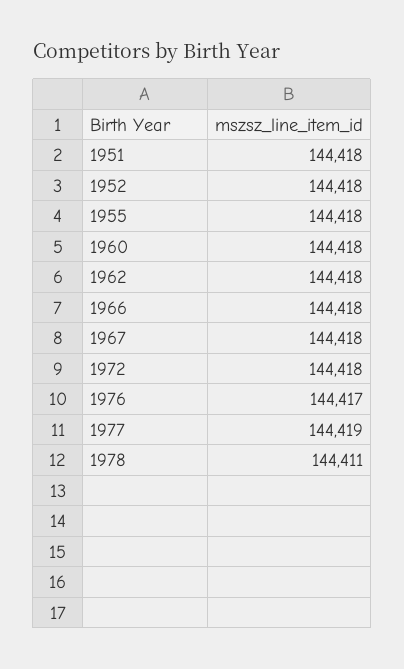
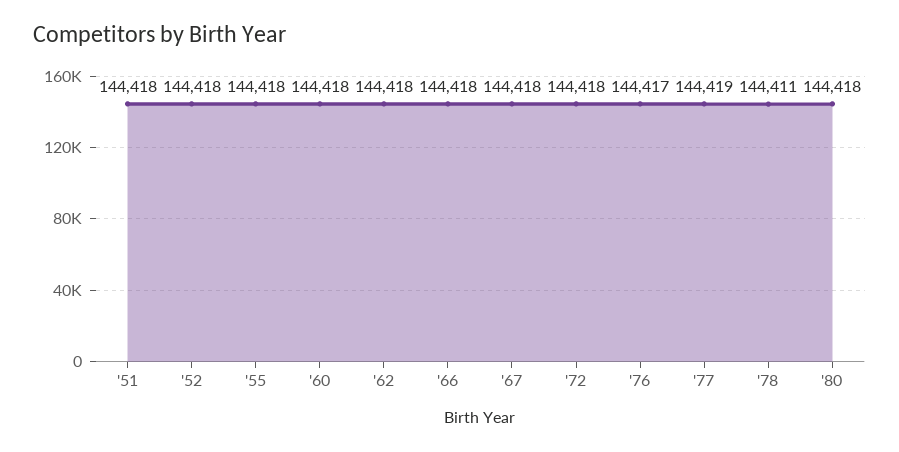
'80: none -> 144418

